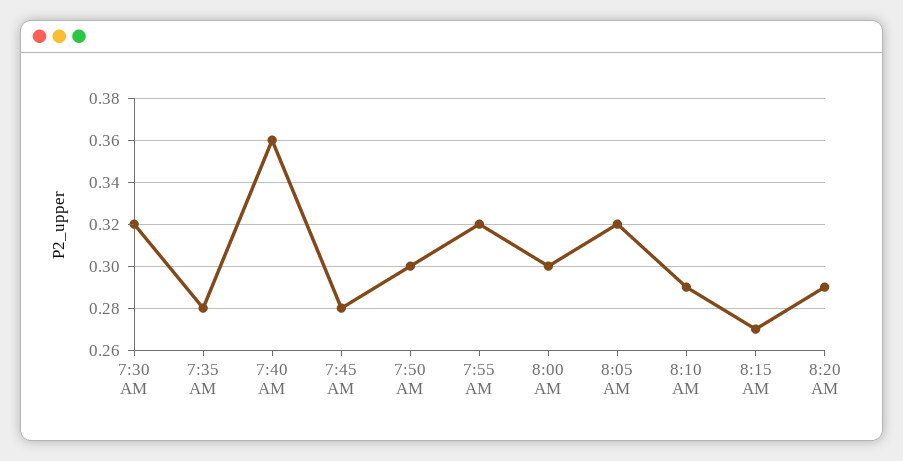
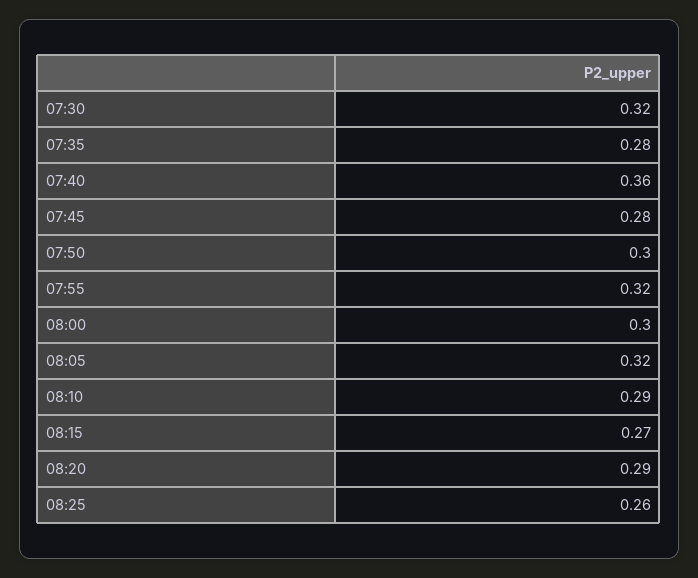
08:25: none -> 0.26

